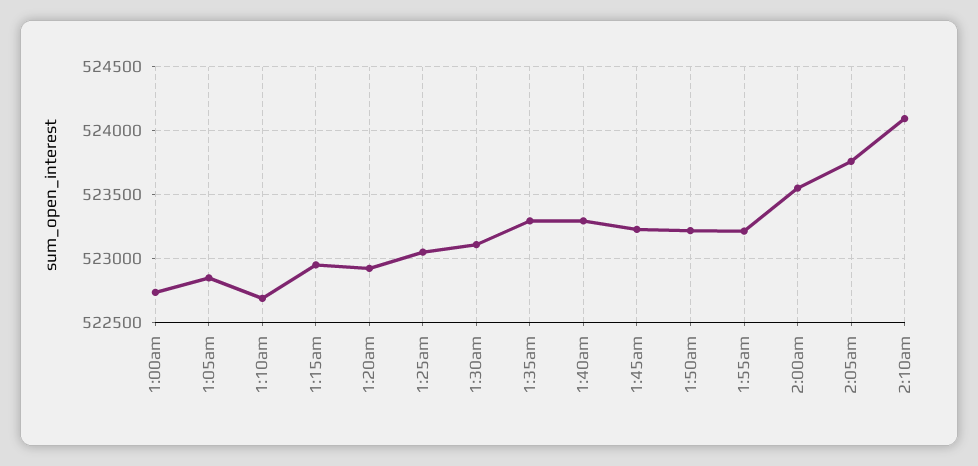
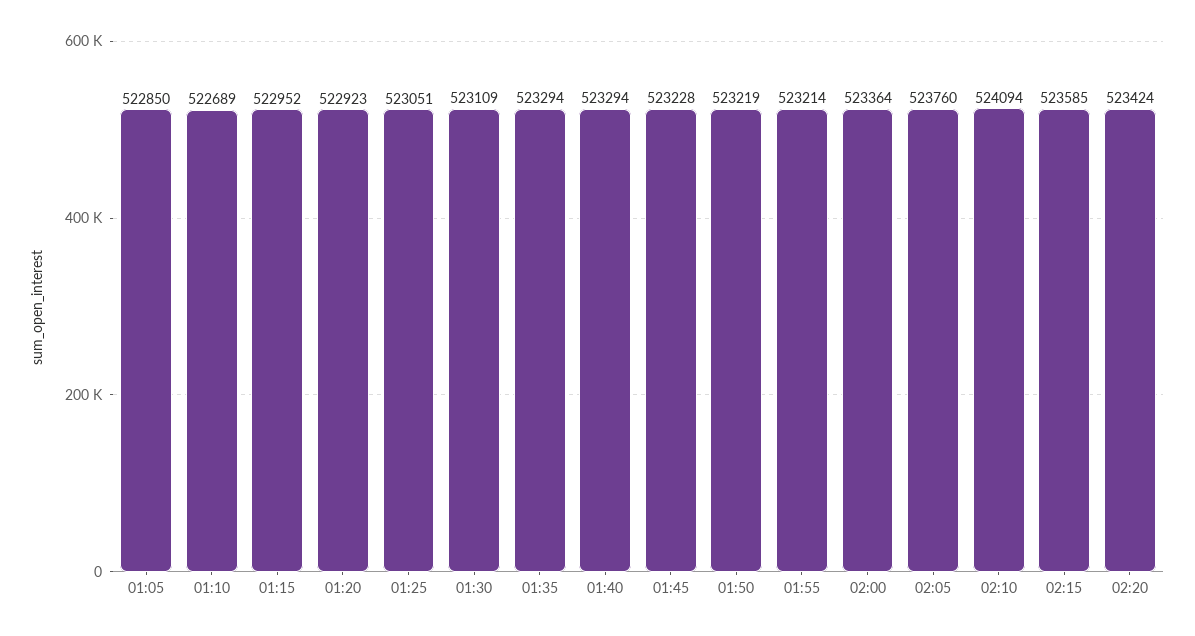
1:00am: 522750 -> none
2:00am: 523550 -> 523364
02:15: none -> 523585
02:20: none -> 523424

